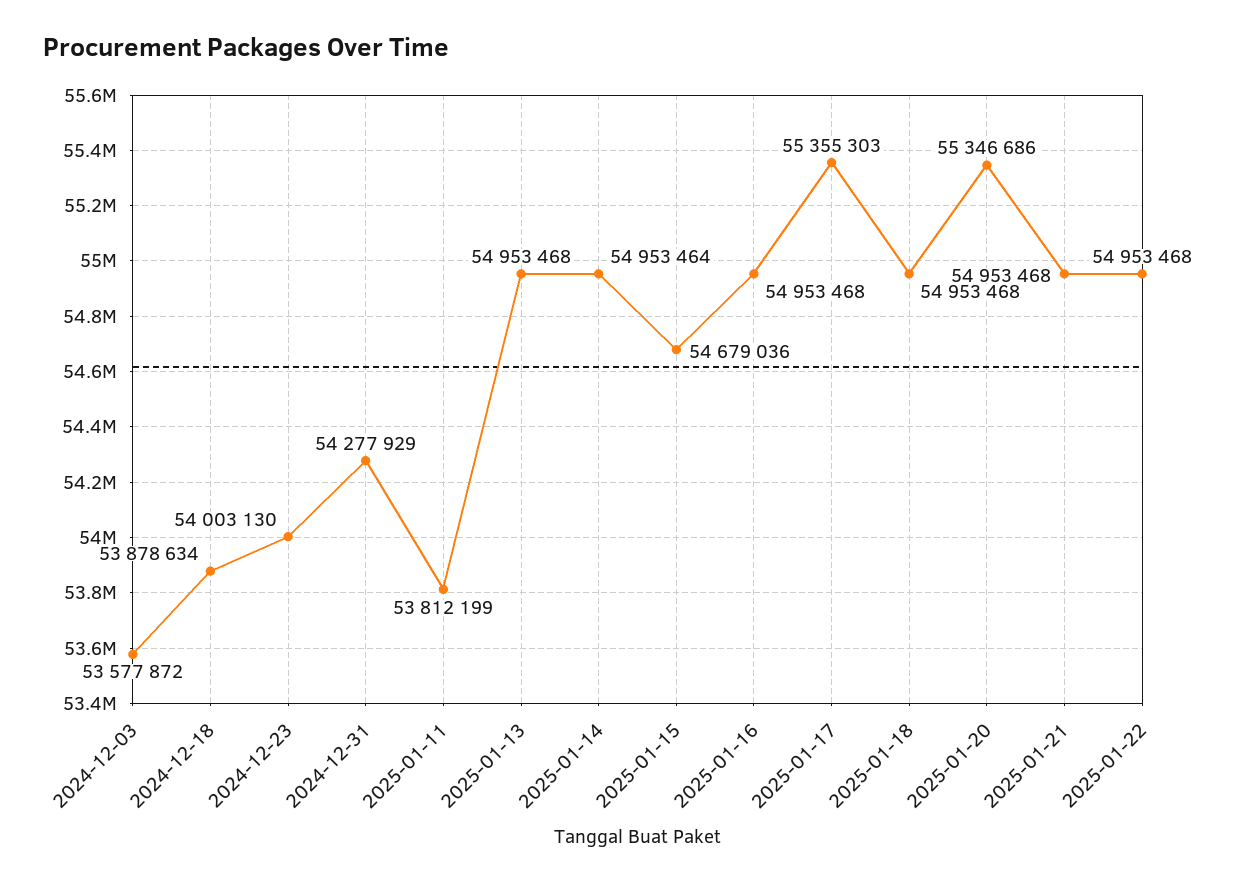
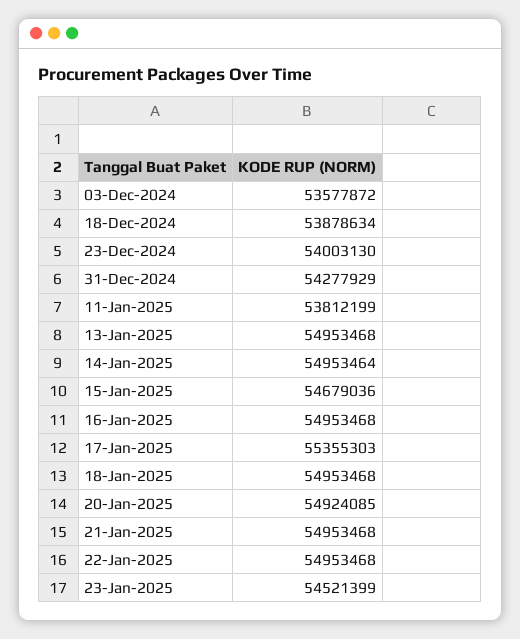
2025-01-20: 55346686 -> 54924085
23-Jan-2025: none -> 54521399

